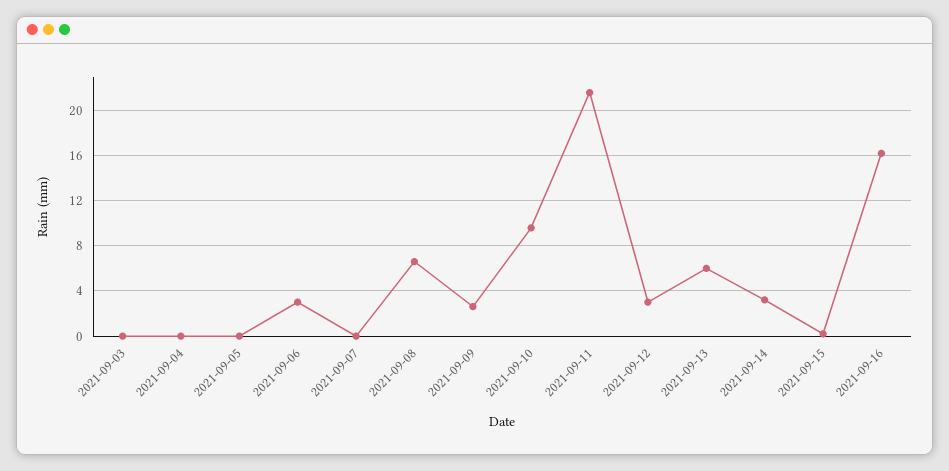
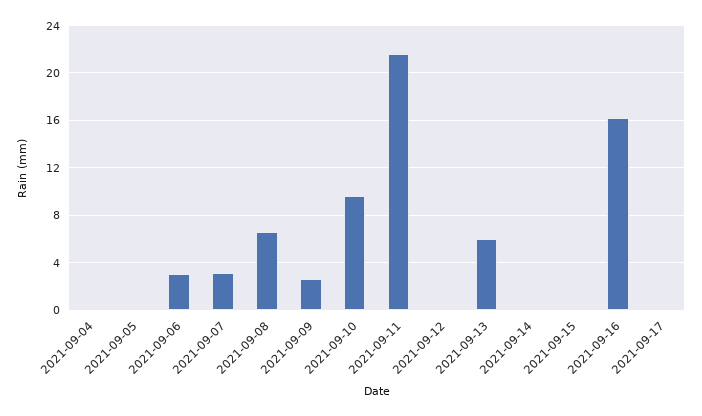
2021-09-03: 0 -> none
2021-09-07: 0 -> 3
2021-09-12: 3 -> 0
2021-09-14: 3 -> 0
2021-09-17: none -> 0

